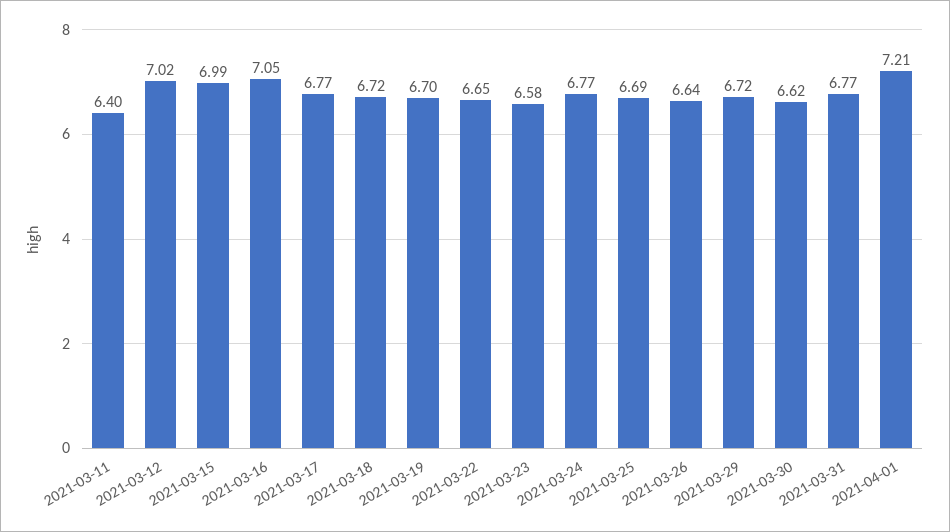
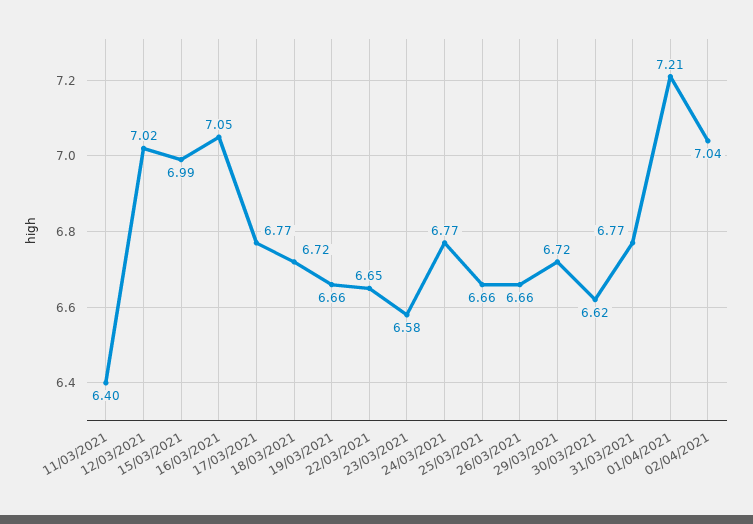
2021-03-19: 6.7 -> 6.66
2021-03-25: 6.69 -> 6.66
2021-03-26: 6.64 -> 6.66
02/04/2021: none -> 7.04

